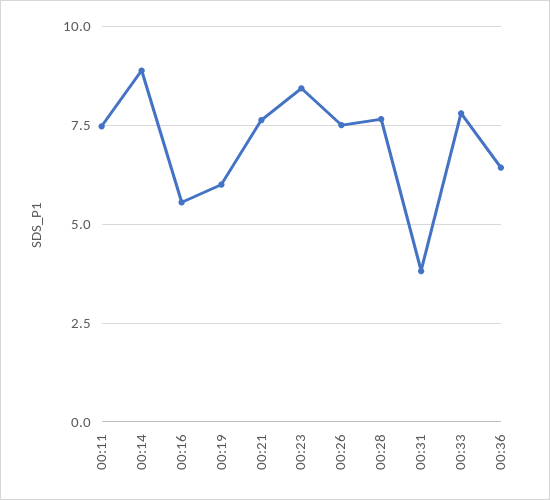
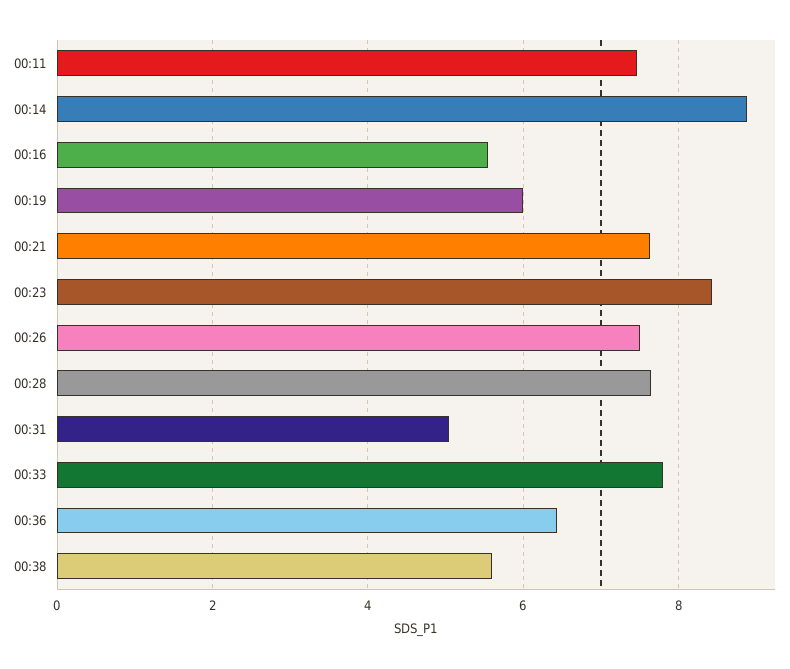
00:31: 3.75 -> 5
00:38: none -> 5.6

